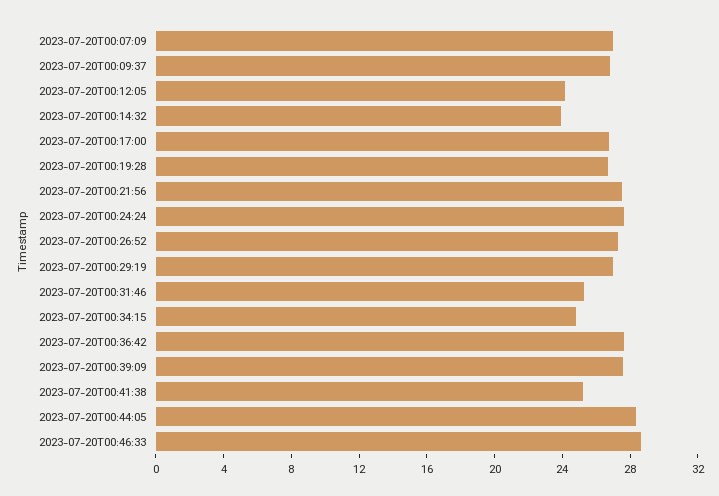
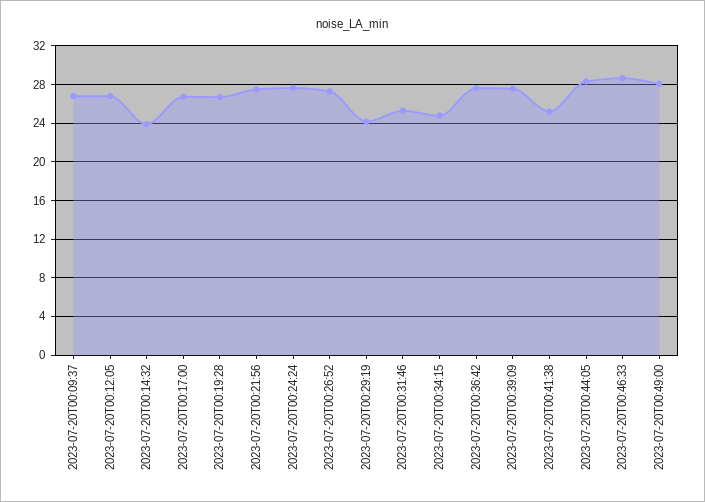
2023-07-20T00:07:09: 27 -> none
2023-07-20T00:12:05: 24 -> 27
2023-07-20T00:29:19: 27 -> 24
2023-07-20T00:49:00: none -> 28

